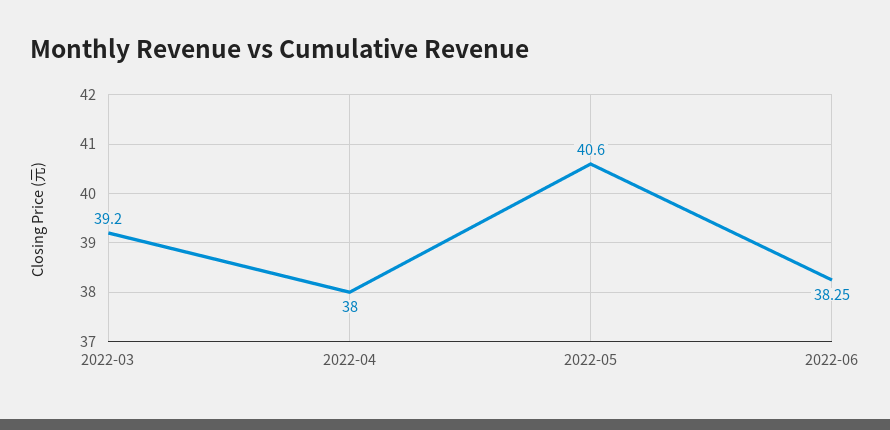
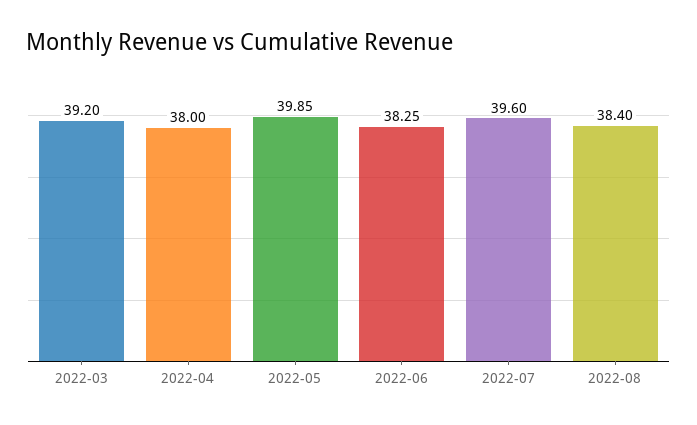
2022-05: 40.6 -> 39.85
2022-07: none -> 39.6
2022-08: none -> 38.4

